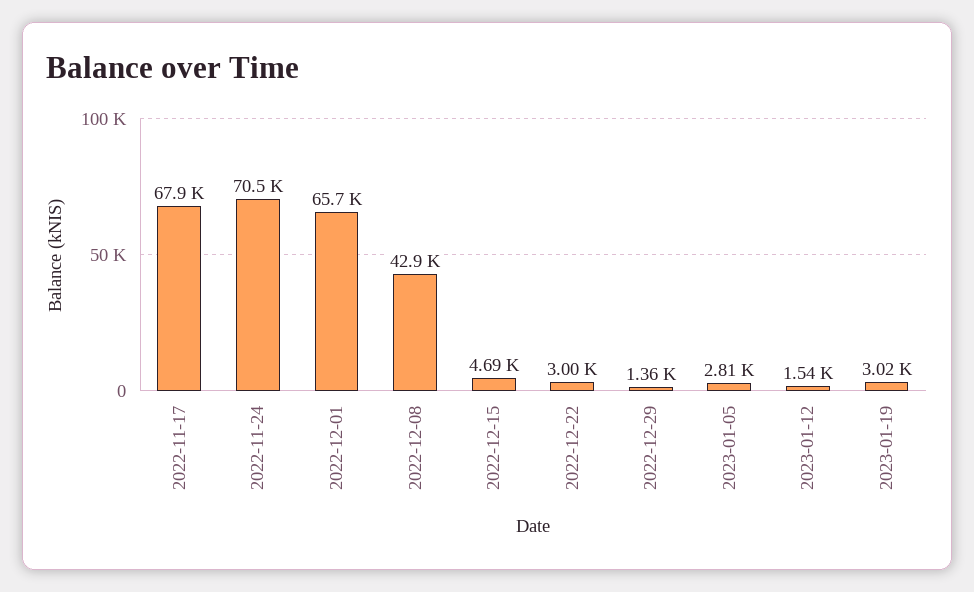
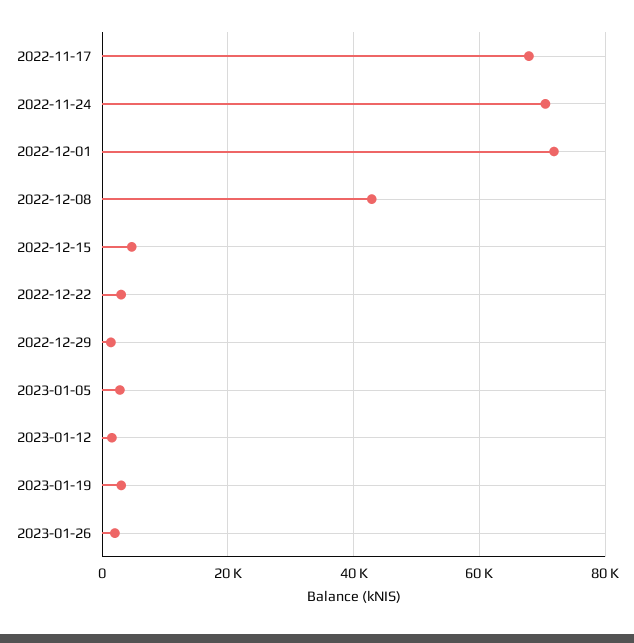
2022-12-01: 65700 -> 72000
2023-01-26: none -> 2000

